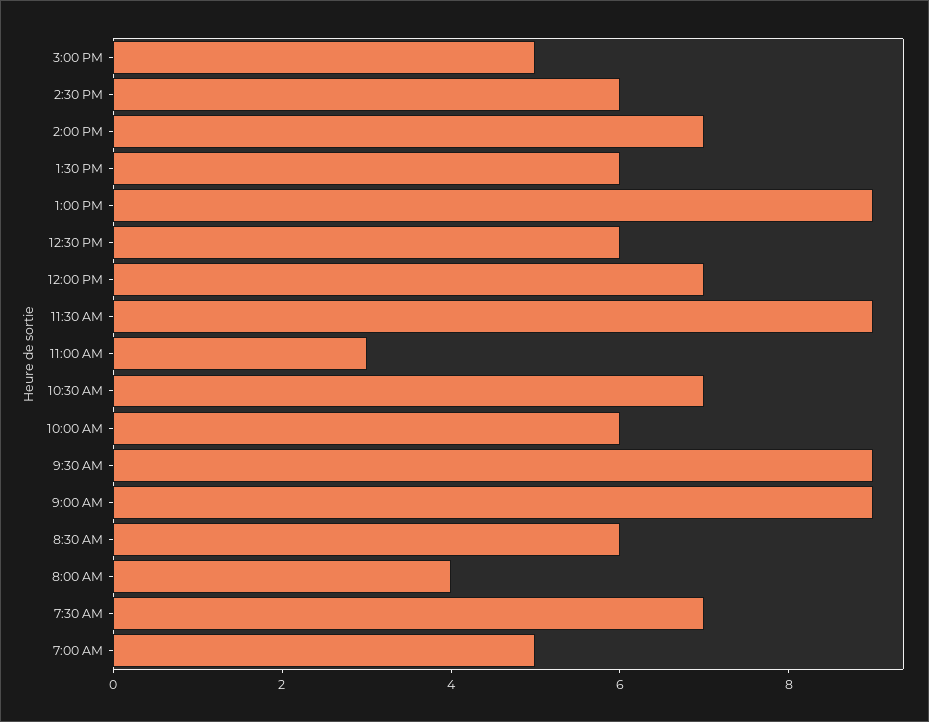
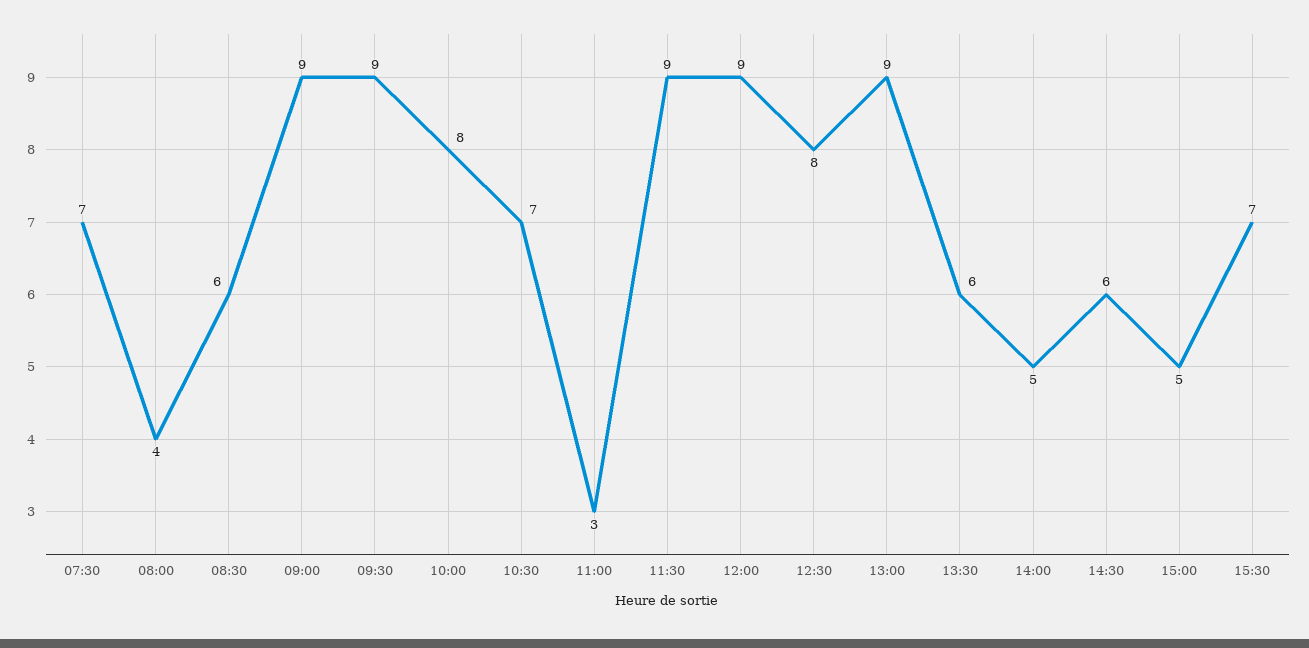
2:00 PM: 7 -> 5
12:30 PM: 6 -> 8
12:00 PM: 7 -> 9
10:00 AM: 6 -> 8
7:00 AM: 5 -> none
15:30: none -> 7

